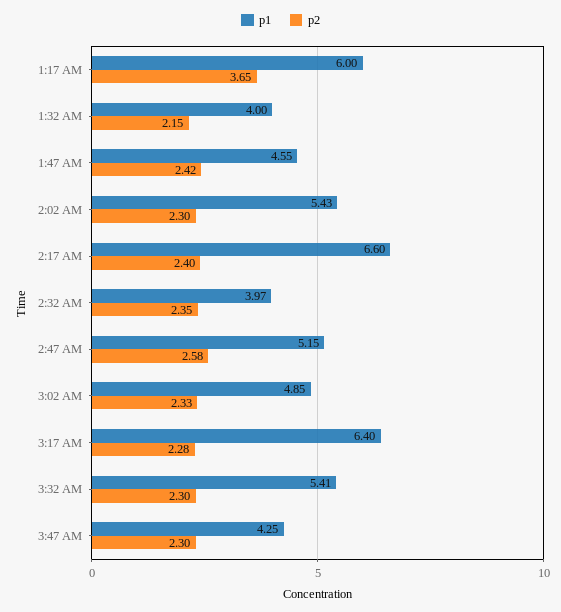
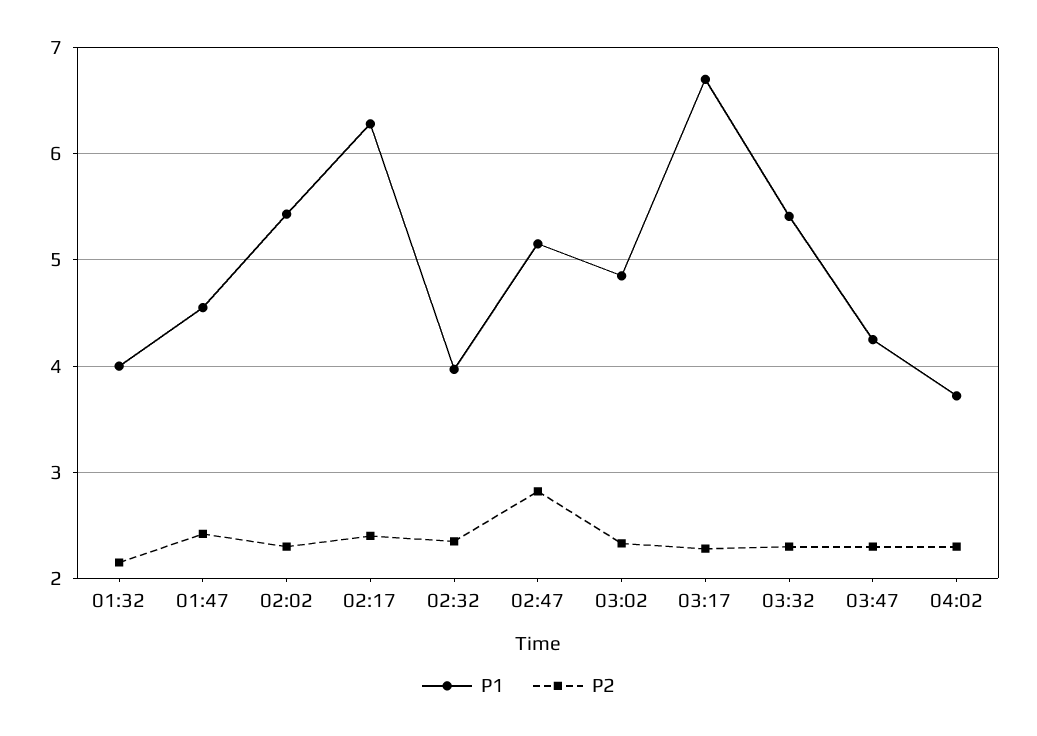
p1, 1:17 AM: 6 -> none
p2, 1:17 AM: 3.65 -> none
p1, 2:17 AM: 6.6 -> 6.3
p2, 2:47 AM: 2.58 -> 2.8
p1, 3:17 AM: 6.4 -> 6.7
p1, 04:02: none -> 3.7
p2, 04:02: none -> 2.3

